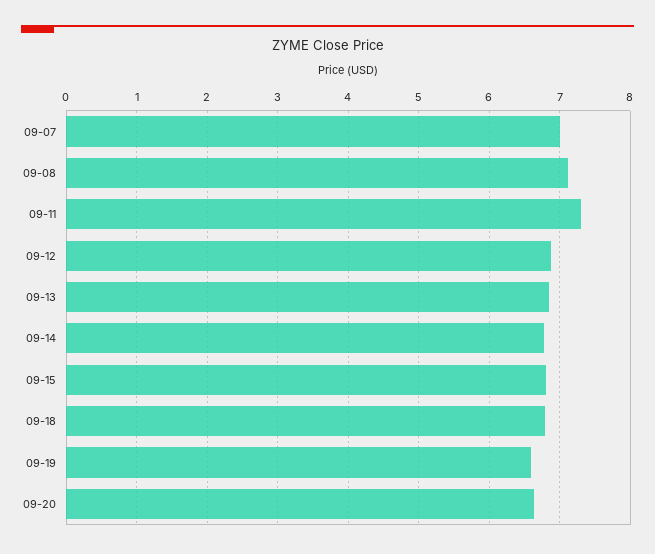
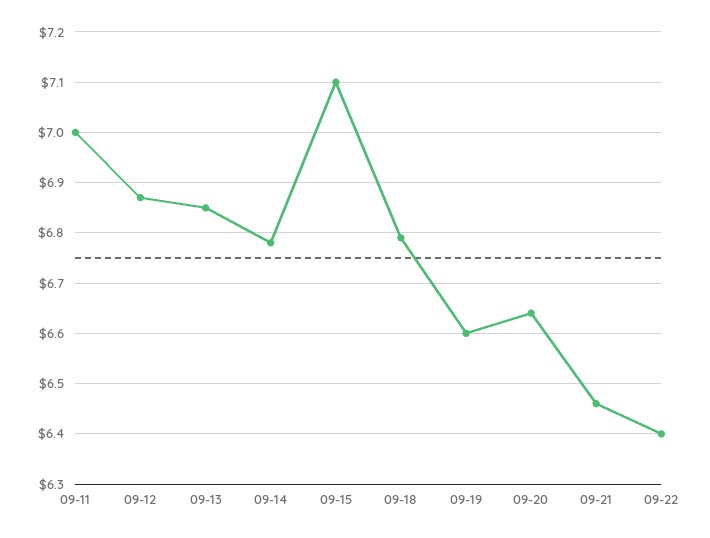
09-07: 7 -> none
09-08: 7.1 -> none
09-11: 7.3 -> 7
09-15: 6.8 -> 7.1
09-21: none -> 6.45
09-22: none -> 6.4

